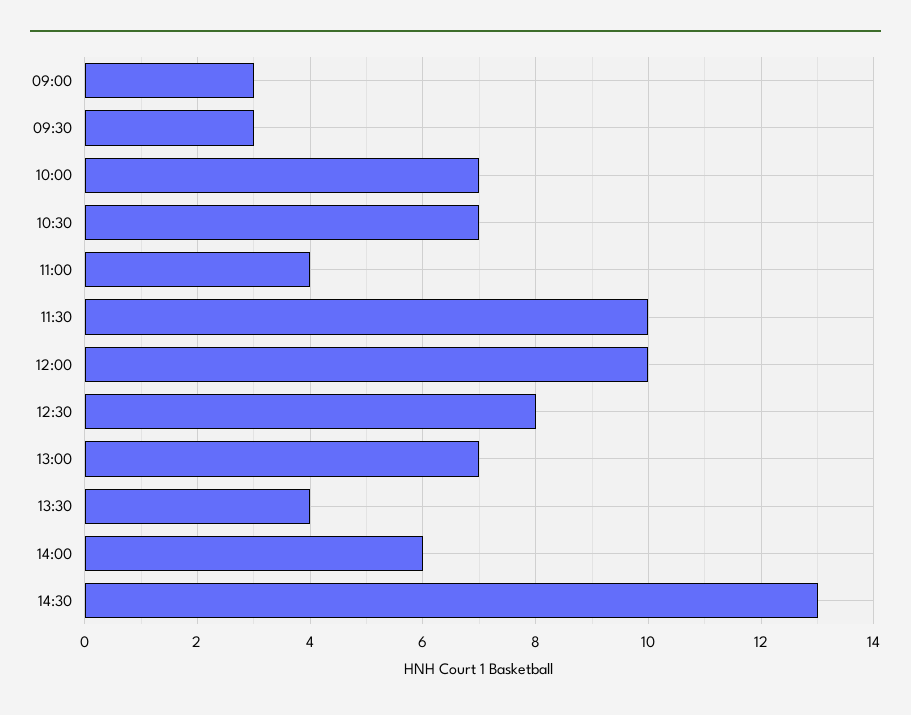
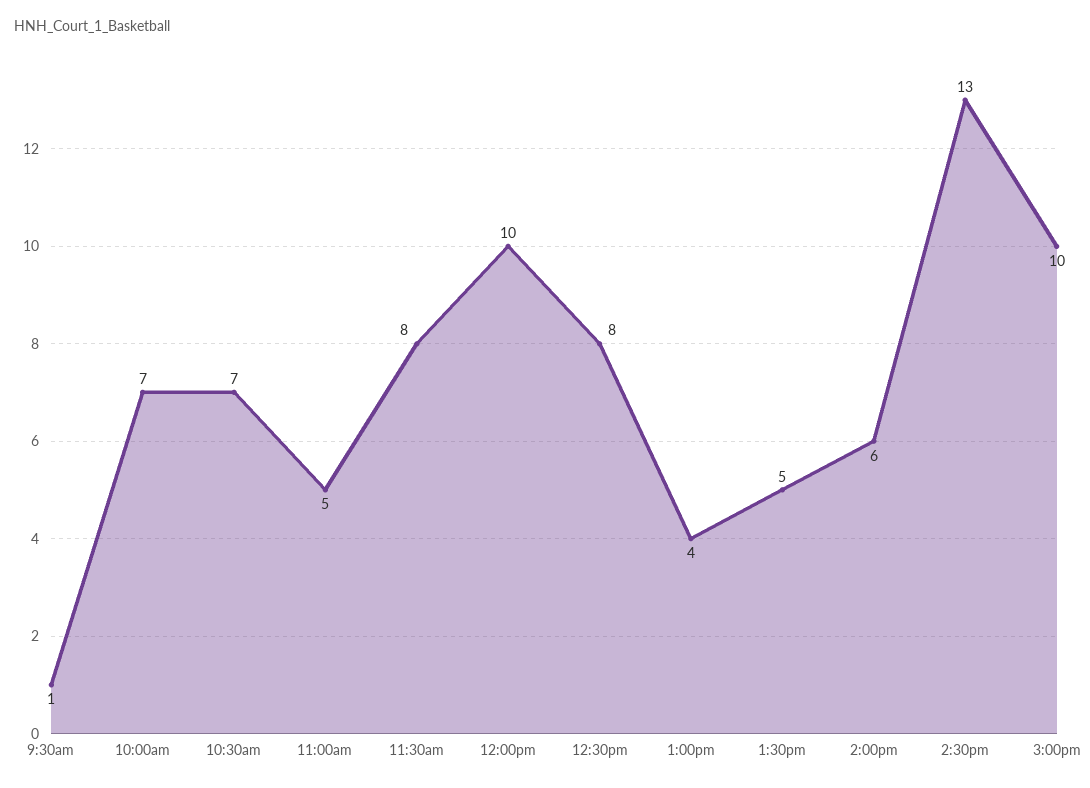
09:00: 3 -> none
09:30: 3 -> 1
11:00: 4 -> 5
11:30: 10 -> 8
13:00: 7 -> 4
13:30: 4 -> 5
3:00pm: none -> 10

